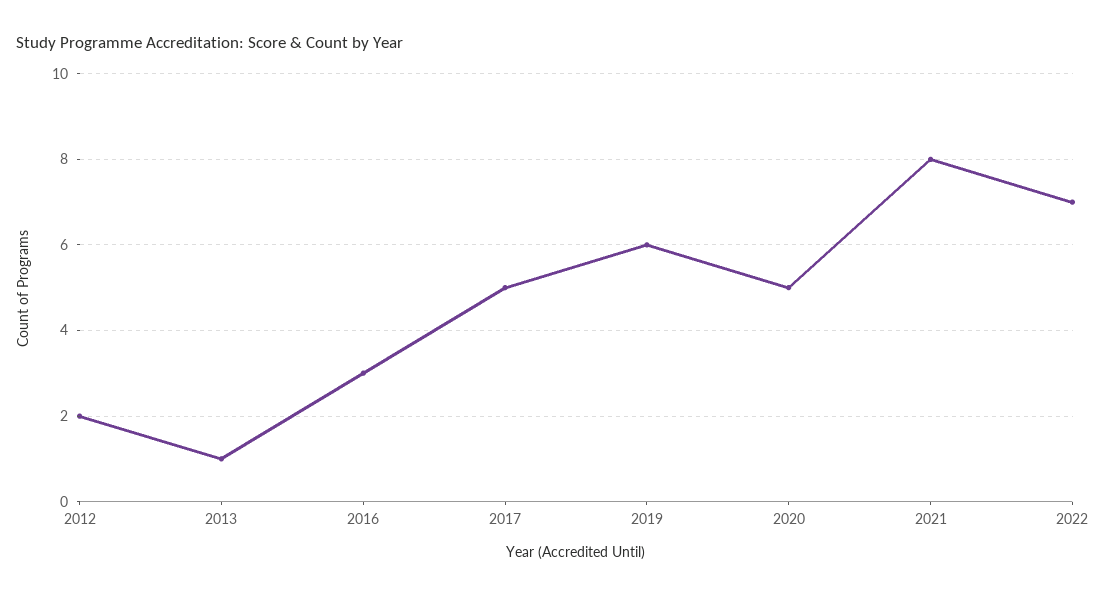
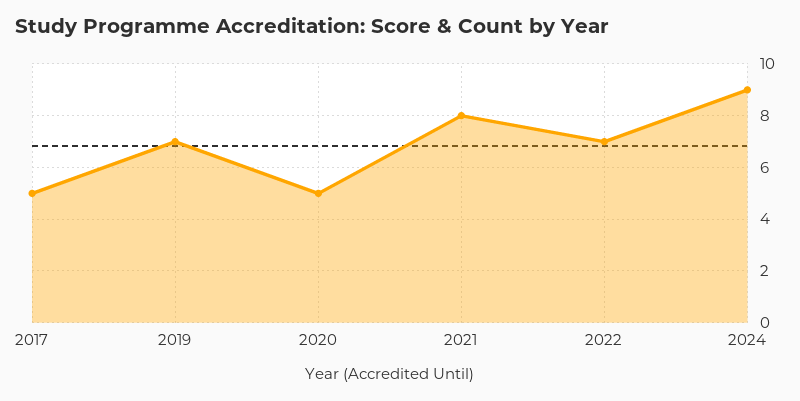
2012: 2 -> none
2013: 1 -> none
2016: 3 -> none
2019: 6 -> 7
2024: none -> 9

